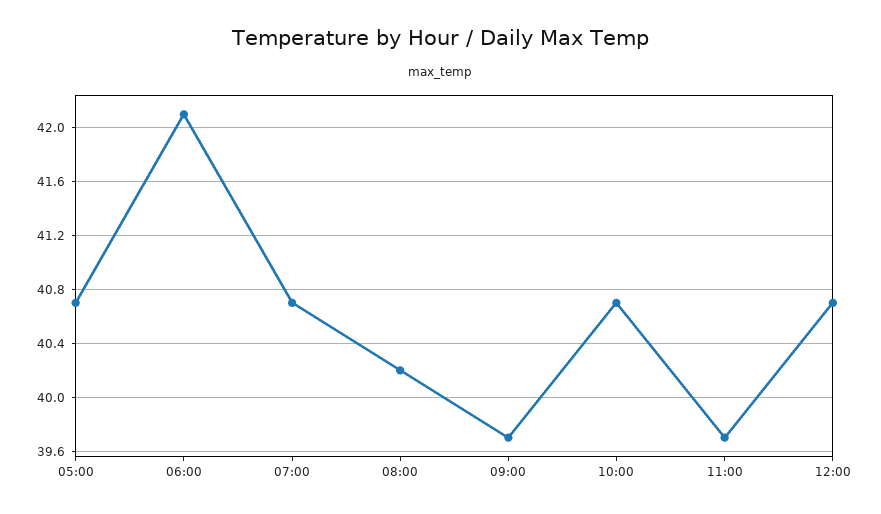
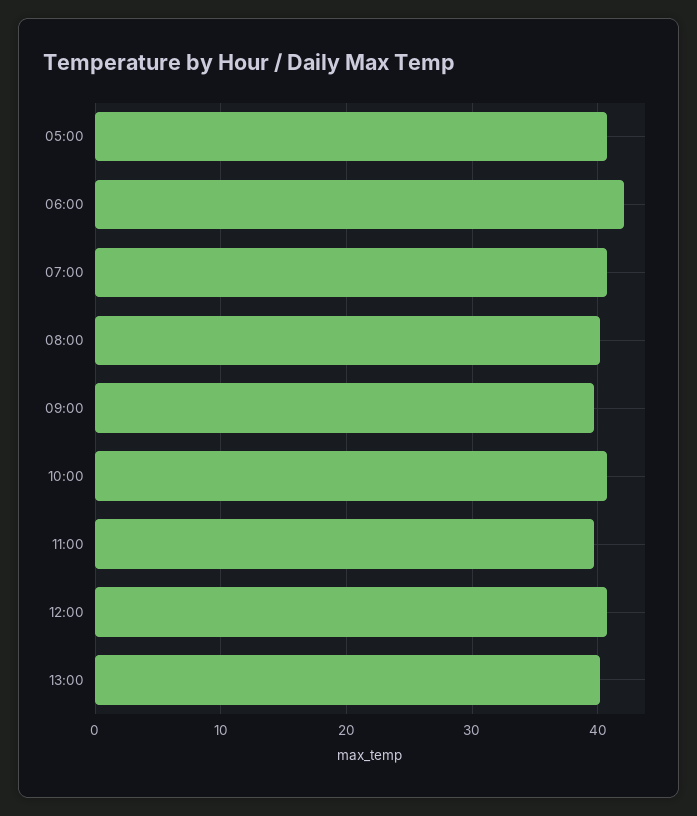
13:00: none -> 40

